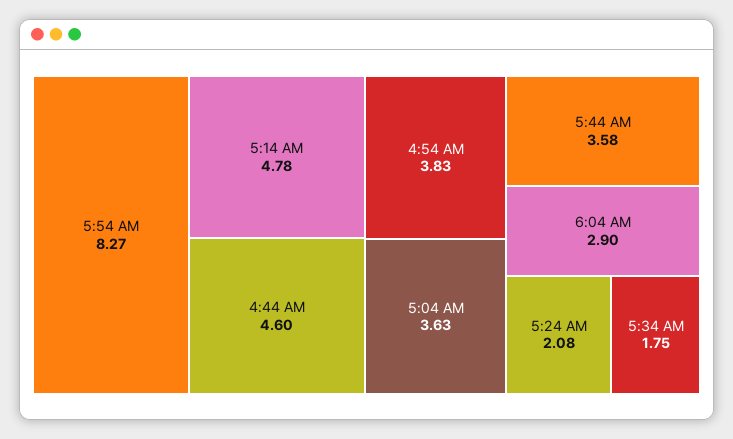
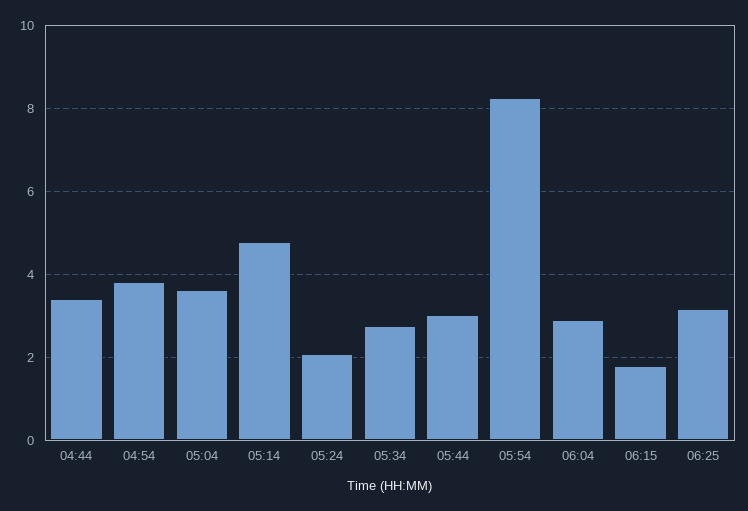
4:44 AM: 4.6 -> 3.4
5:44 AM: 3.58 -> 3
5:34 AM: 1.75 -> 2.8
06:15: none -> 1.8
06:25: none -> 3.2

